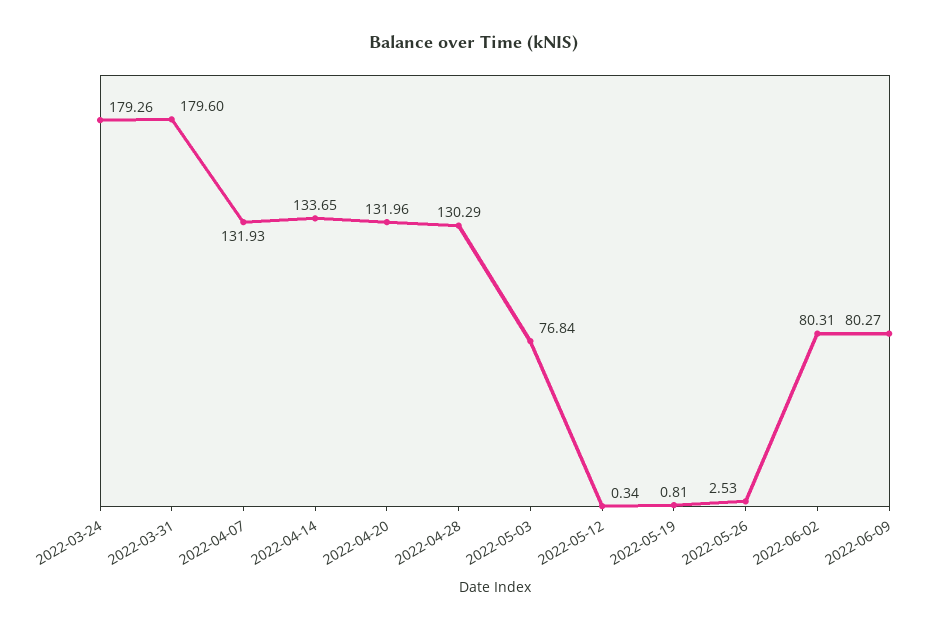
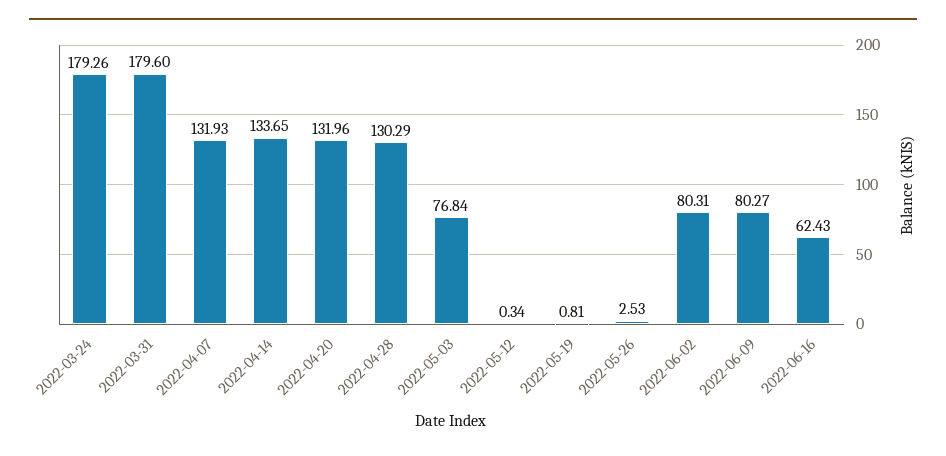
2022-06-16: none -> 62.43

